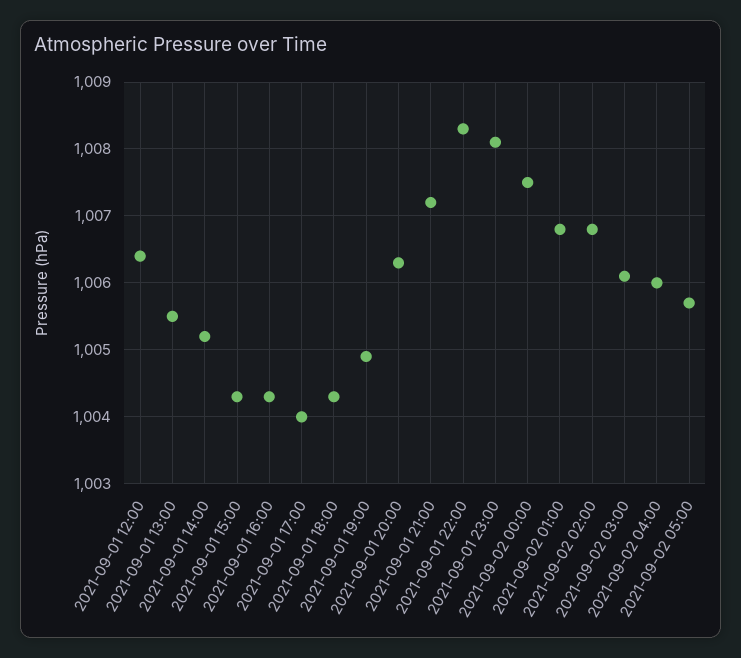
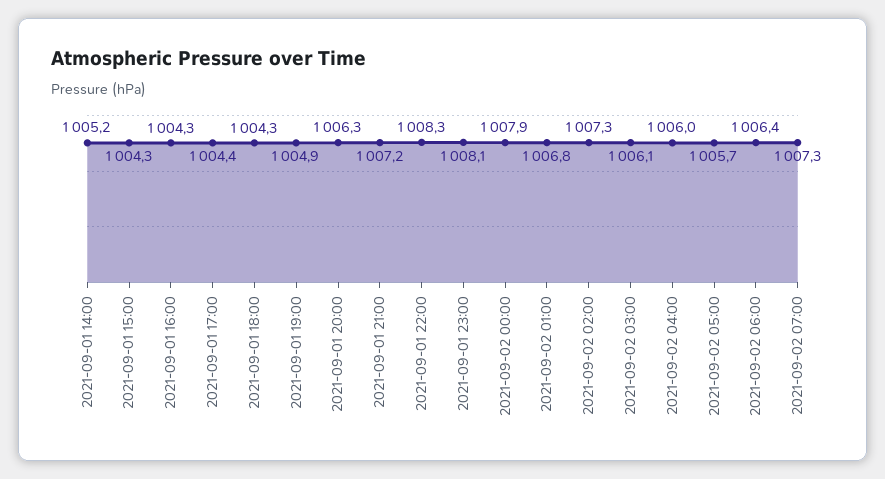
2021-09-01 12:00: 1006.4 -> none
2021-09-01 13:00: 1005.5 -> none
2021-09-01 17:00: 1004 -> 1004.4
2021-09-02 00:00: 1007.5 -> 1007.9
2021-09-02 02:00: 1006.8 -> 1007.3
2021-09-02 06:00: none -> 1006.4
2021-09-02 07:00: none -> 1007.3

